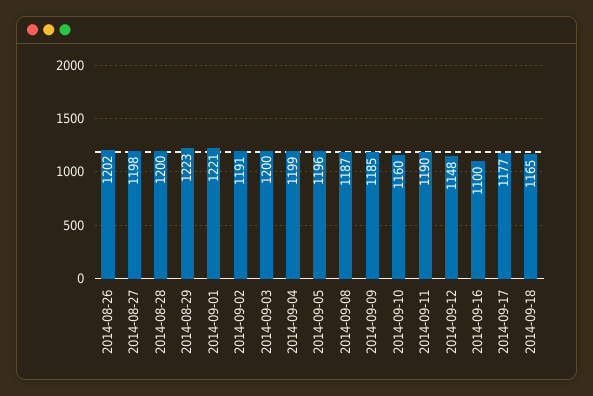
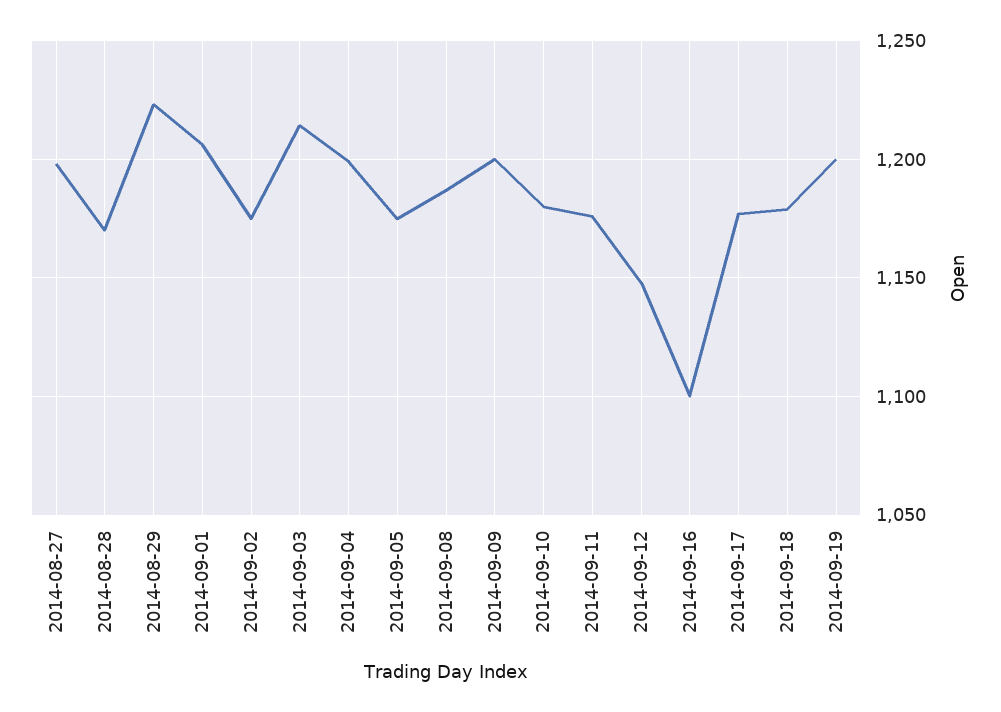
2014-08-26: 1202 -> none
2014-08-28: 1200 -> 1170
2014-09-01: 1221 -> 1205
2014-09-02: 1191 -> 1175
2014-09-03: 1200 -> 1215
2014-09-05: 1196 -> 1175
2014-09-09: 1185 -> 1200
2014-09-10: 1160 -> 1180
2014-09-11: 1190 -> 1175
2014-09-18: 1165 -> 1180
2014-09-19: none -> 1200

